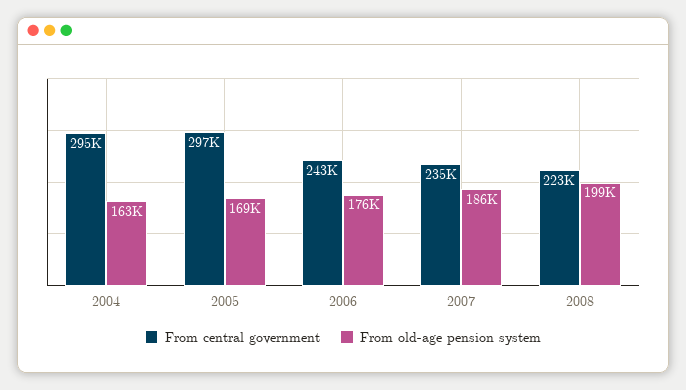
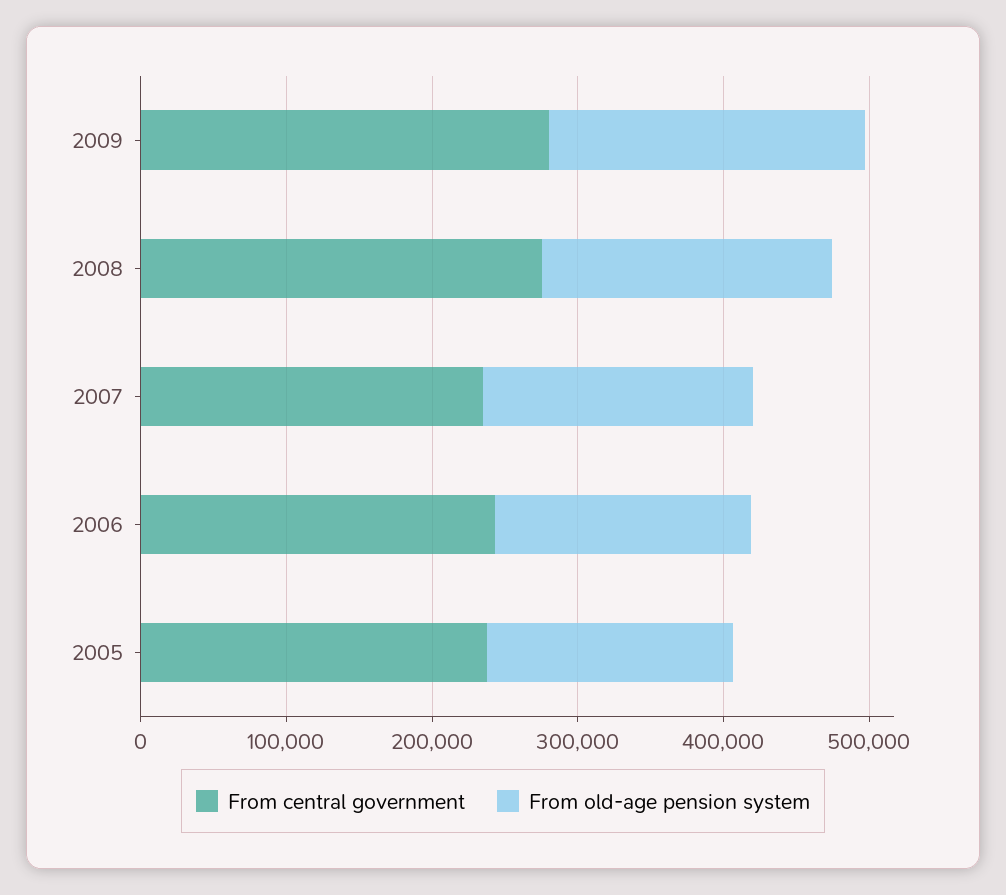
From central government, 2004: 295000 -> none
From old-age pension system, 2004: 163000 -> none
From central government, 2005: 297000 -> 240000
From central government, 2008: 223000 -> 280000
From central government, 2009: none -> 280000
From old-age pension system, 2009: none -> 220000

